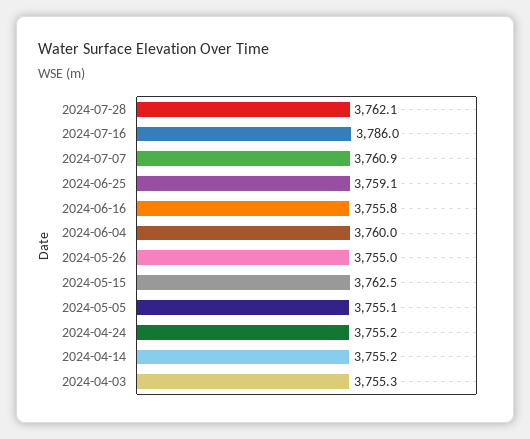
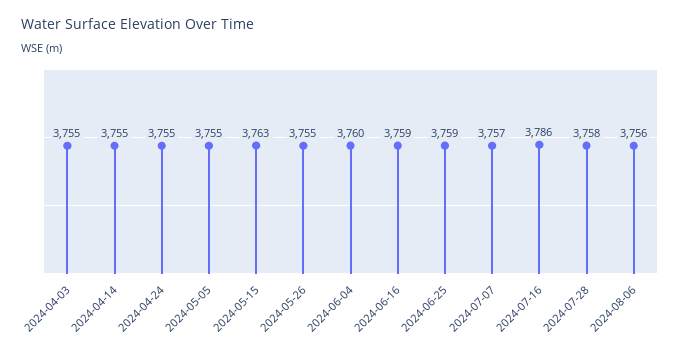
2024-07-28: 3762.1 -> 3758
2024-07-07: 3760.9 -> 3757
2024-06-16: 3755.8 -> 3759
2024-08-06: none -> 3756

